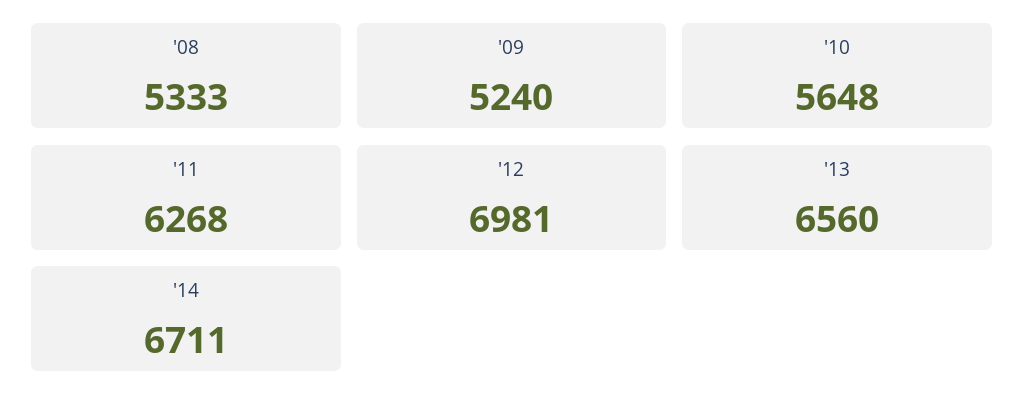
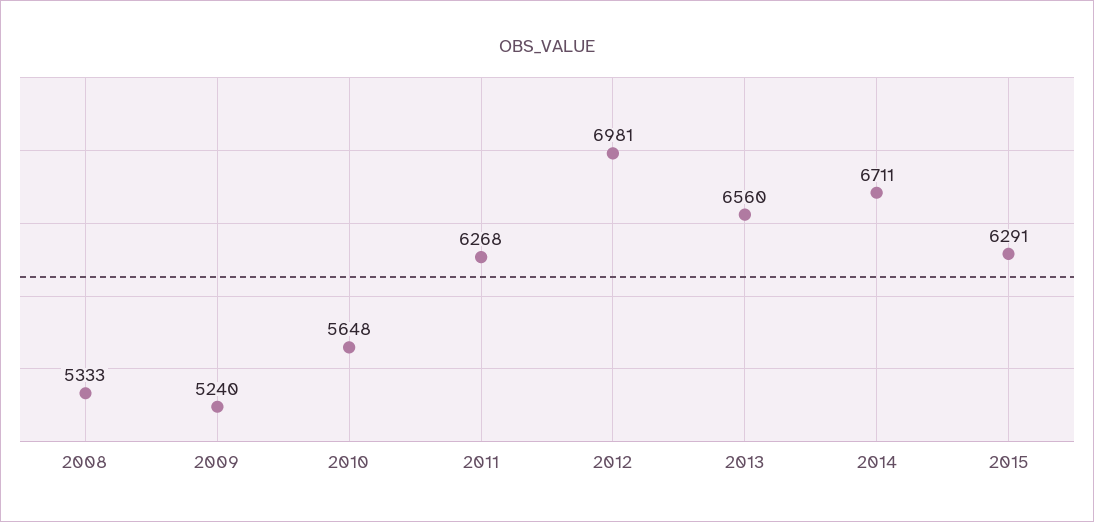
2015: none -> 6291

